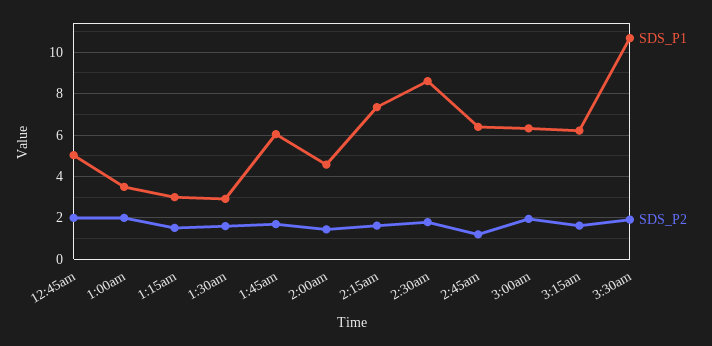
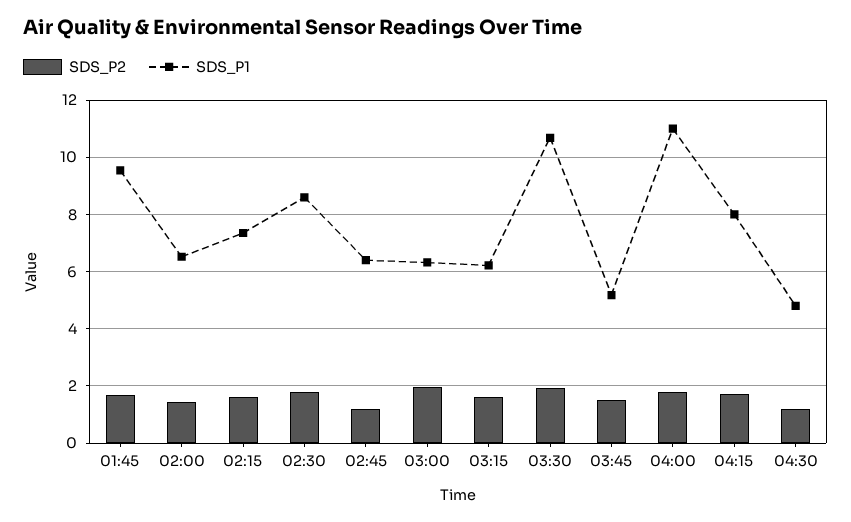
SDS_P1, 12:45am: 5 -> none
SDS_P2, 12:45am: 2 -> none
SDS_P1, 1:00am: 3.5 -> none
SDS_P2, 1:00am: 2 -> none
SDS_P1, 1:15am: 3 -> none
SDS_P2, 1:15am: 1.5 -> none
SDS_P1, 1:30am: 3 -> none
SDS_P2, 1:30am: 1.5 -> none
SDS_P1, 1:45am: 6 -> 9.5
SDS_P1, 2:00am: 4.5 -> 6.5
SDS_P2, 03:45: none -> 1.5
SDS_P1, 03:45: none -> 5.25
SDS_P2, 04:00: none -> 1.75
SDS_P1, 04:00: none -> 11
SDS_P2, 04:15: none -> 1.75
SDS_P1, 04:15: none -> 8
SDS_P2, 04:30: none -> 1.25
SDS_P1, 04:30: none -> 4.75

